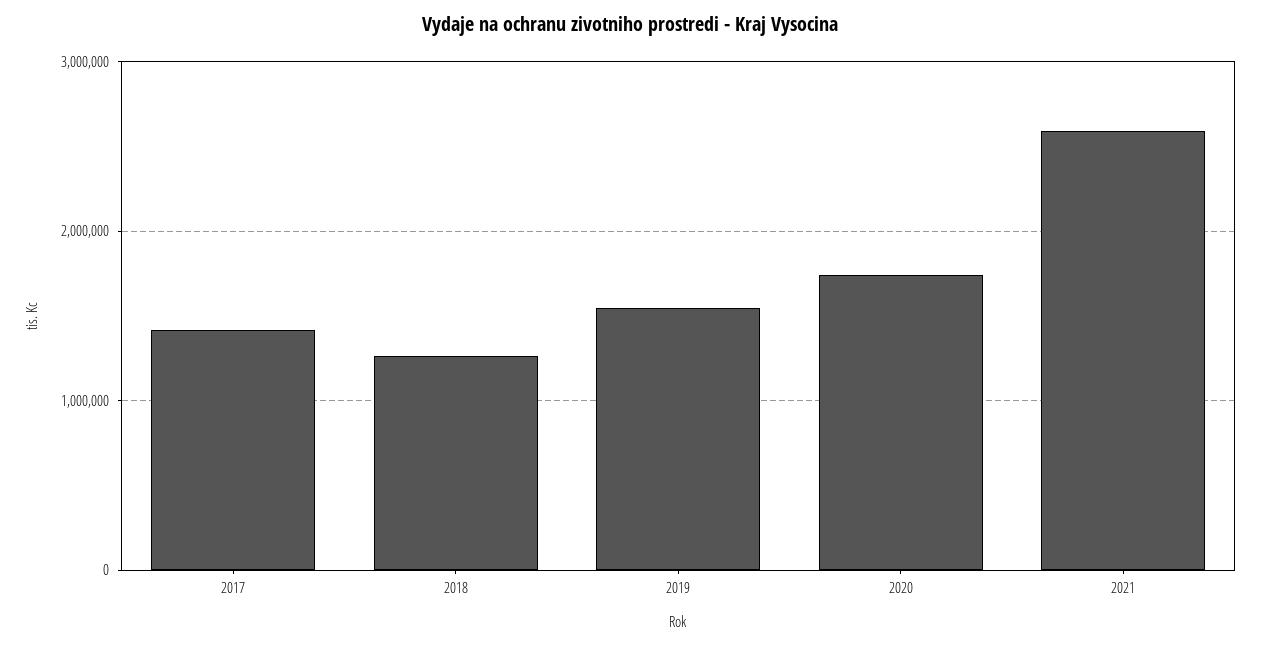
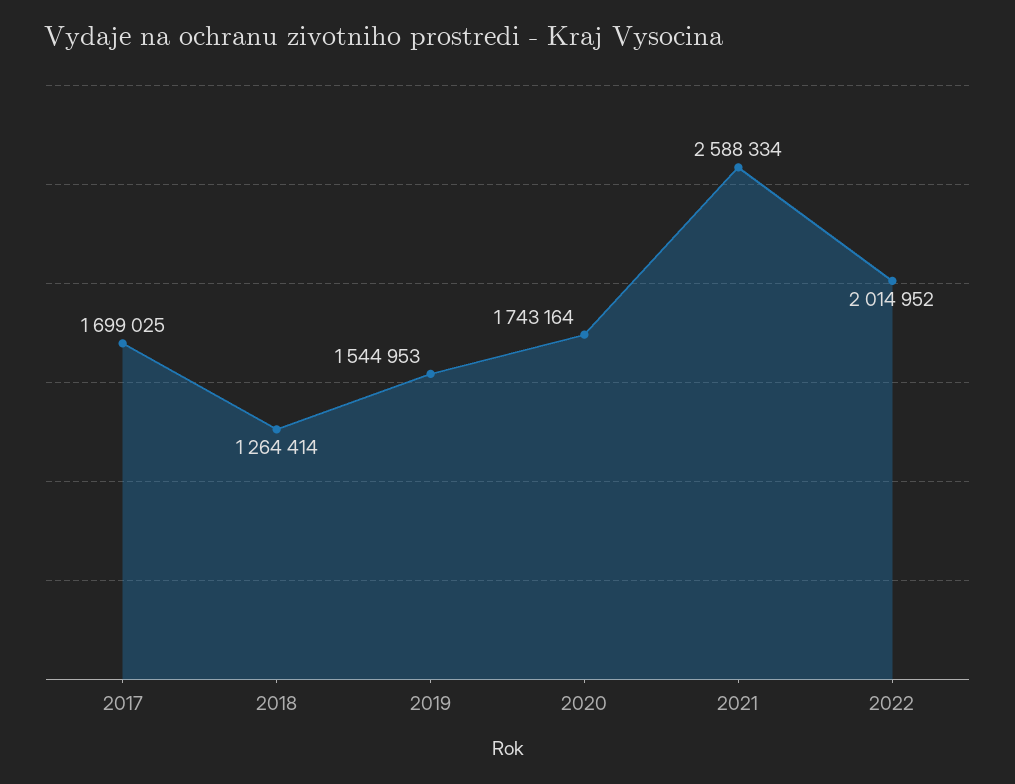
2017: 1400000 -> 1699025
2022: none -> 2014952

